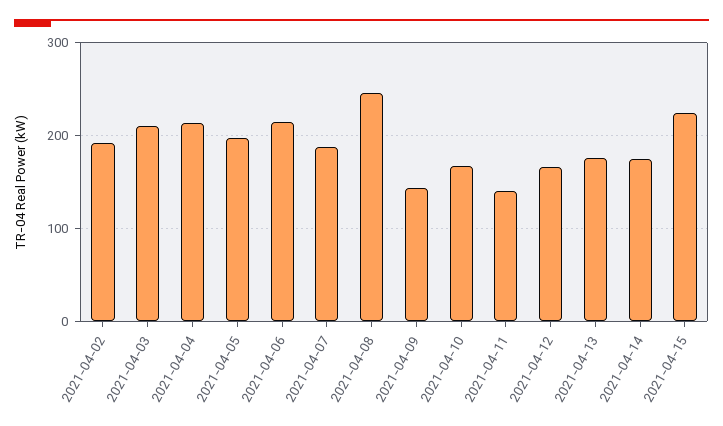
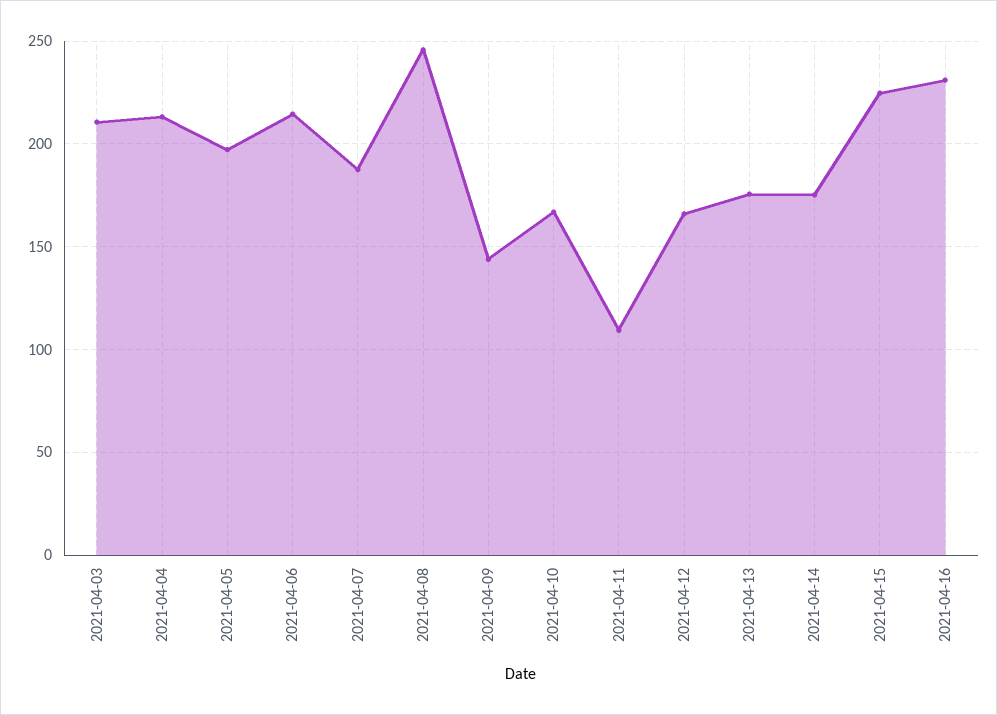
2021-04-02: 190 -> none
2021-04-11: 140 -> 110
2021-04-16: none -> 230

